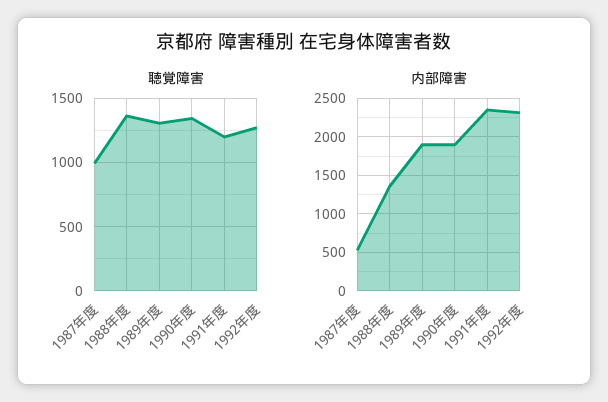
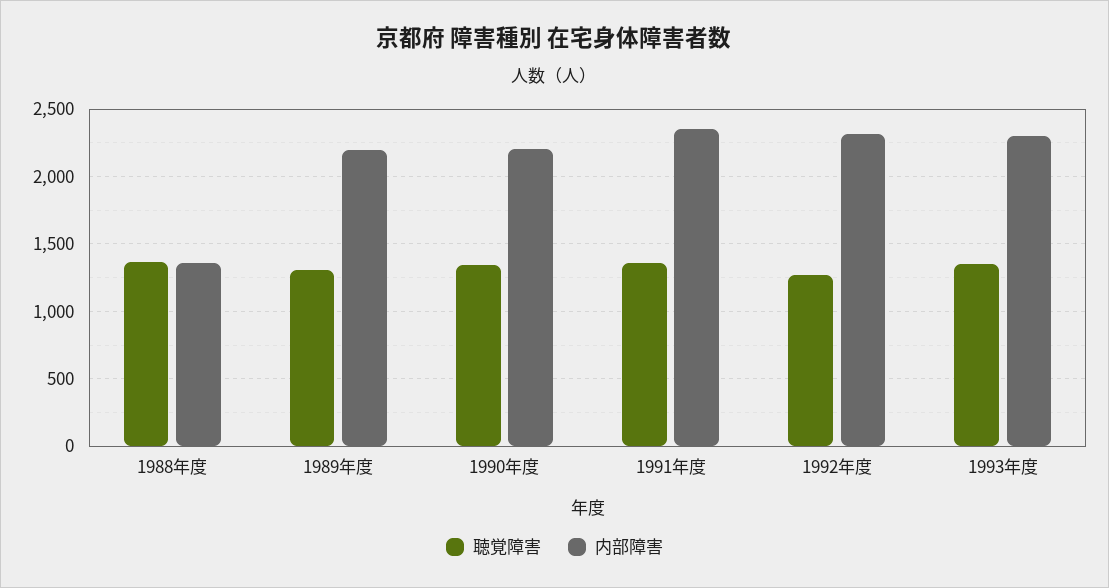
聴覚障害, 1987年度: 1000 -> none
聴覚障害, 1991年度: 1200 -> 1350
内部障害, 1987年度: 500 -> none
内部障害, 1989年度: 1900 -> 2200
内部障害, 1990年度: 1900 -> 2200
聴覚障害, 1993年度: none -> 1350
内部障害, 1993年度: none -> 2300

